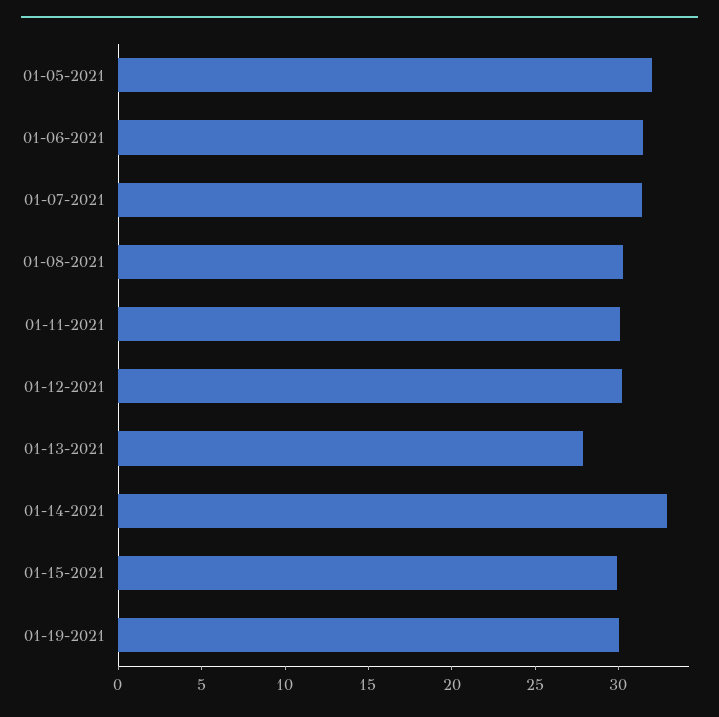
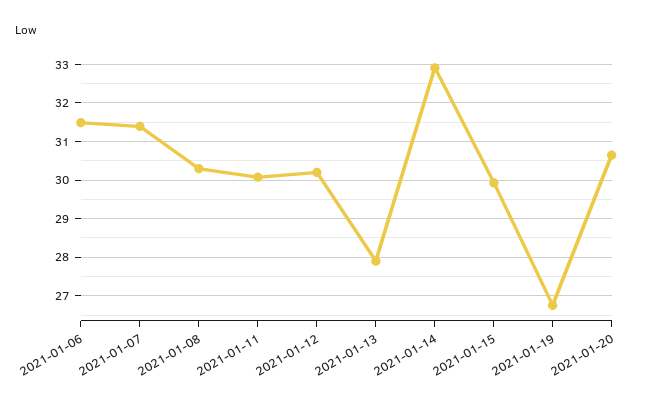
01-05-2021: 32 -> none
01-19-2021: 30 -> 26.8
2021-01-20: none -> 30.6

